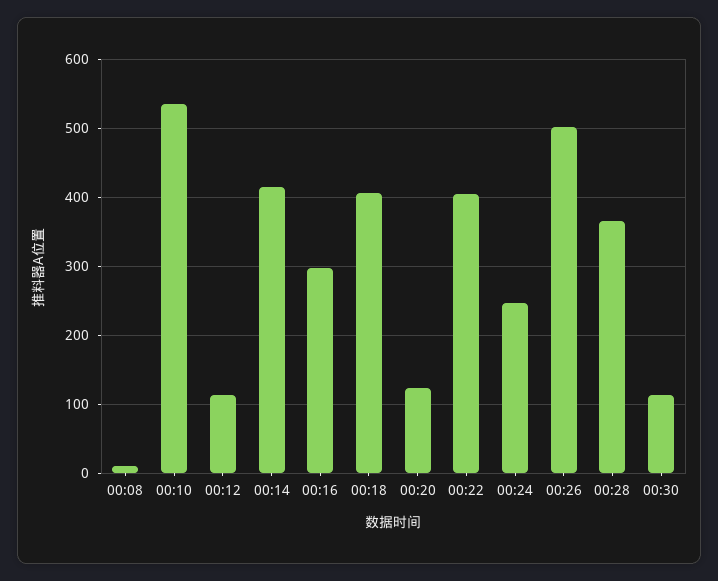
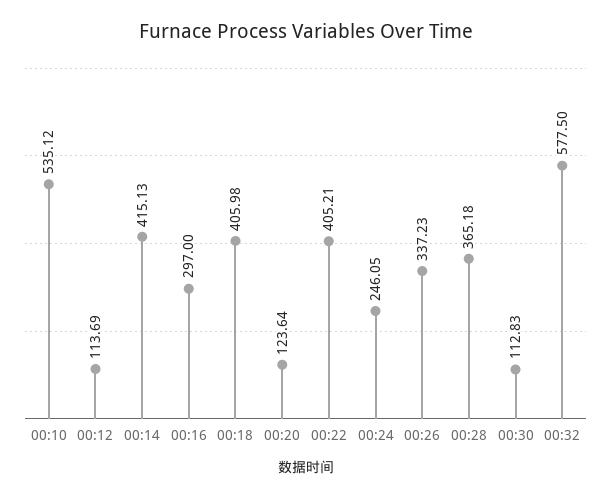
00:08: 10 -> none
00:26: 500 -> 337.23
00:32: none -> 577.5

